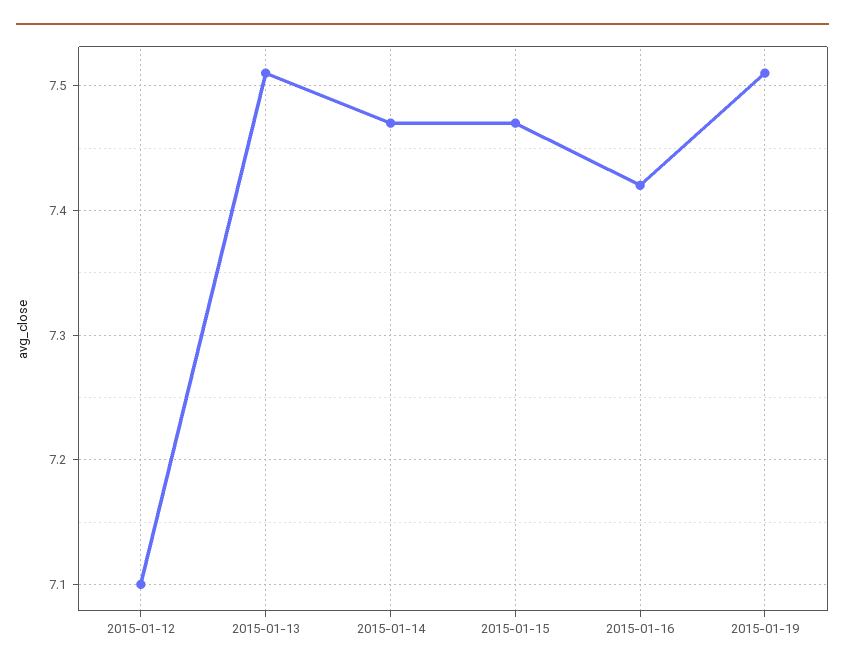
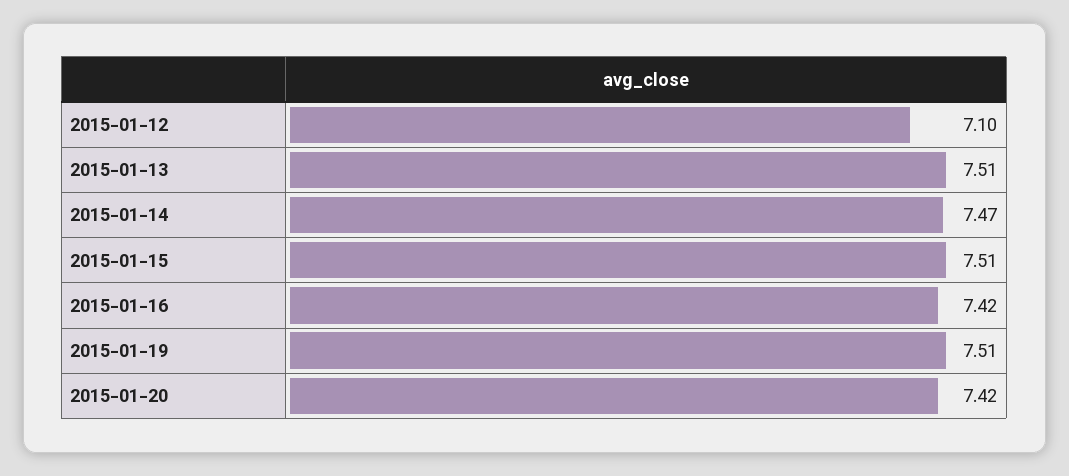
2015-01-15: 7.47 -> 7.51
2015-01-20: none -> 7.42

